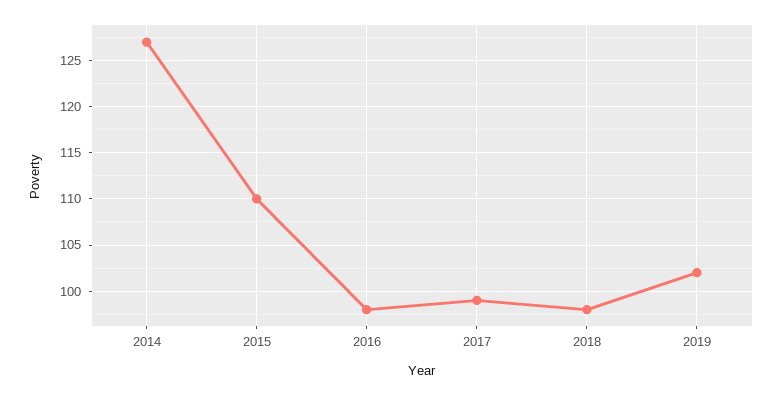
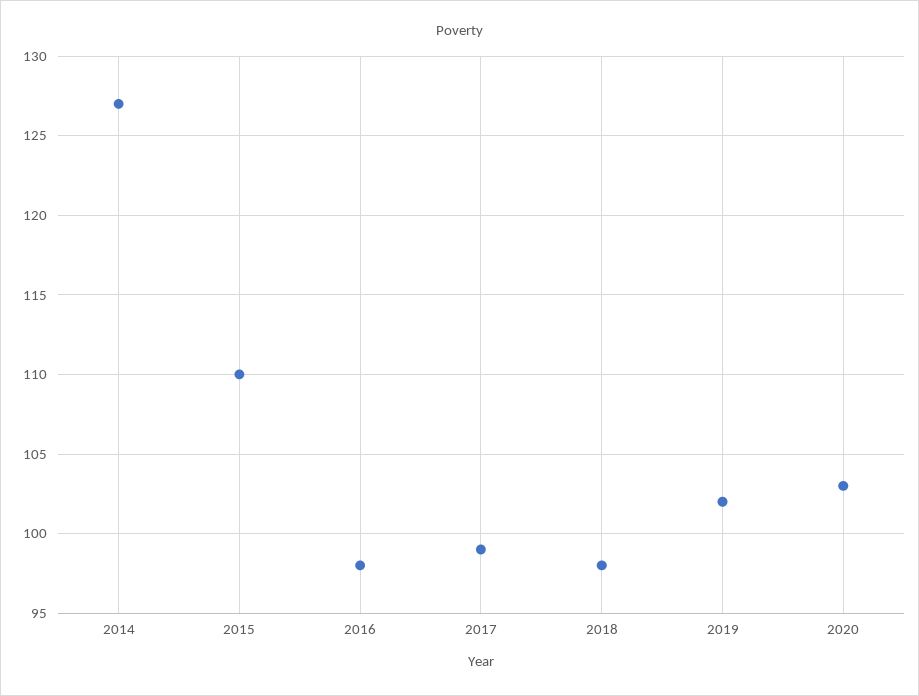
2020: none -> 103

